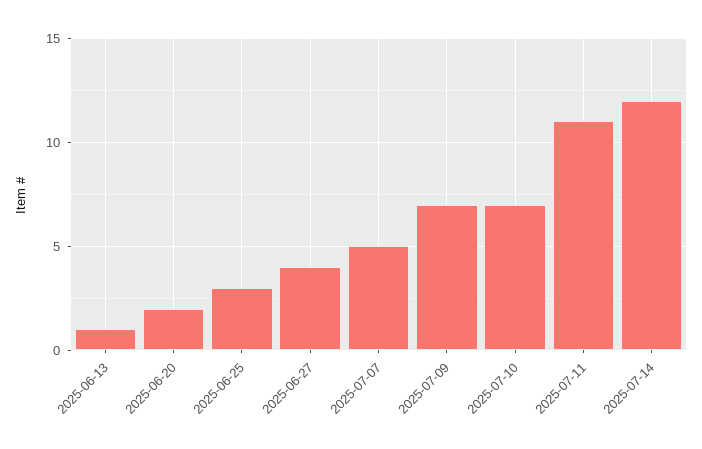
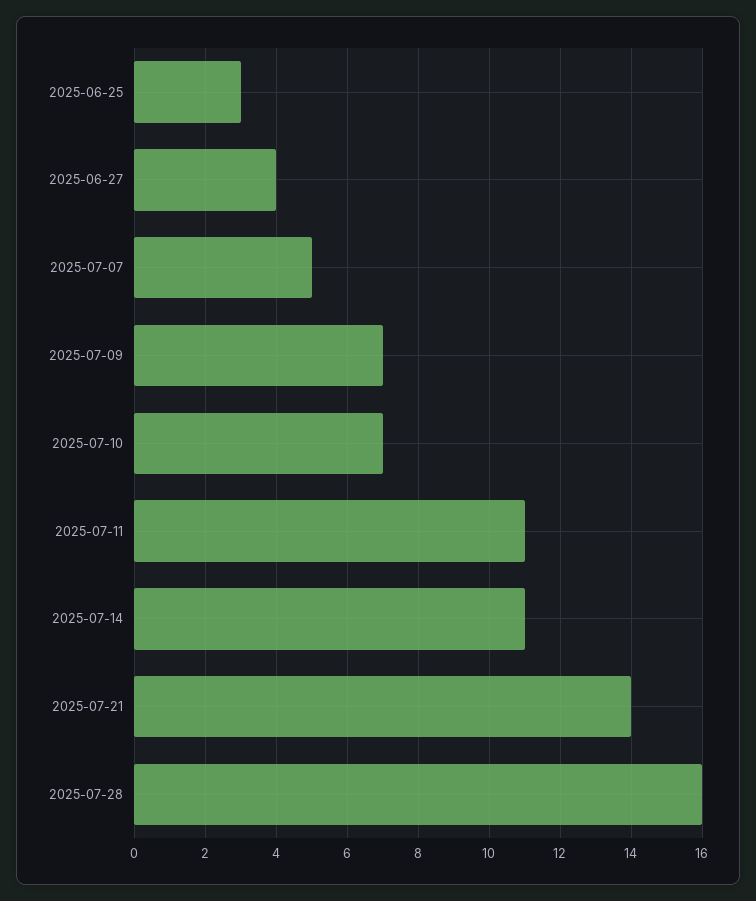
2025-06-13: 1 -> none
2025-06-20: 2 -> none
2025-07-14: 12 -> 11
2025-07-21: none -> 14
2025-07-28: none -> 16

